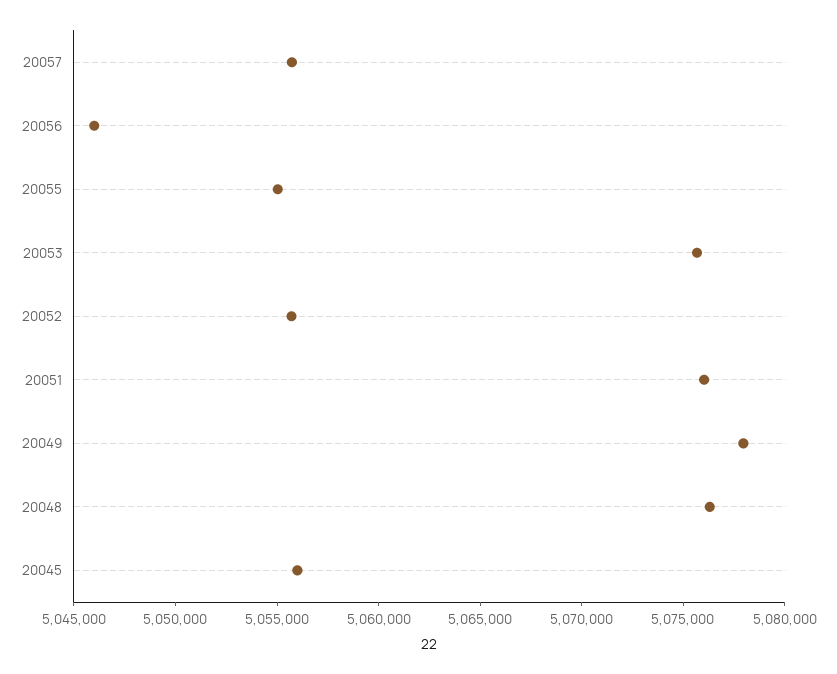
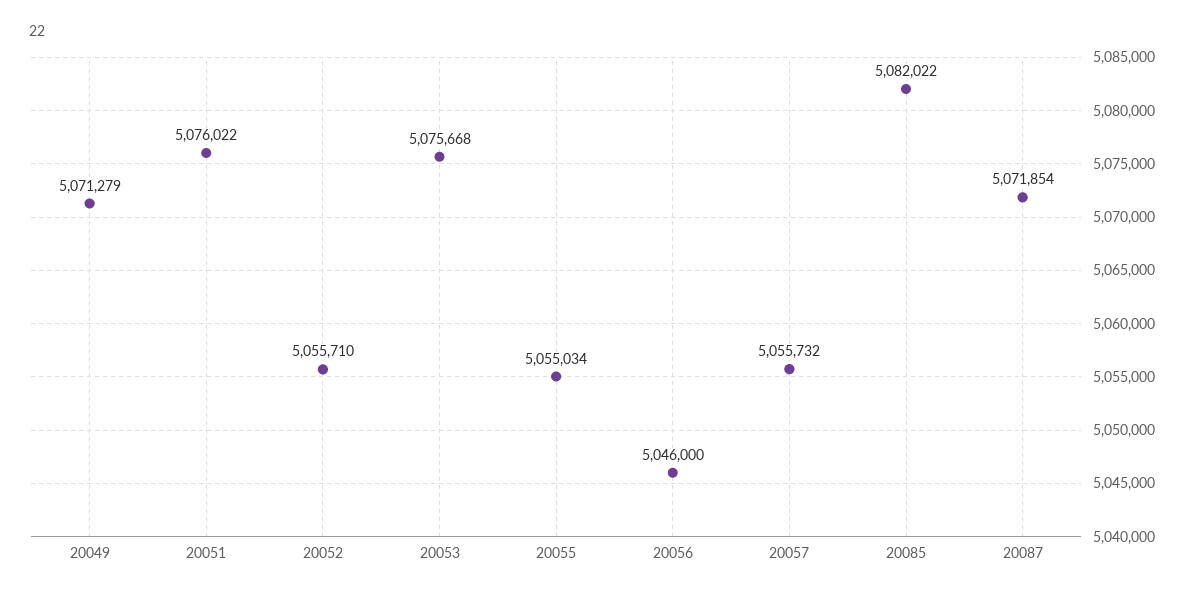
20049: 5078000 -> 5071279
20048: 5076000 -> none
20045: 5056000 -> none
20085: none -> 5082022
20087: none -> 5071854

